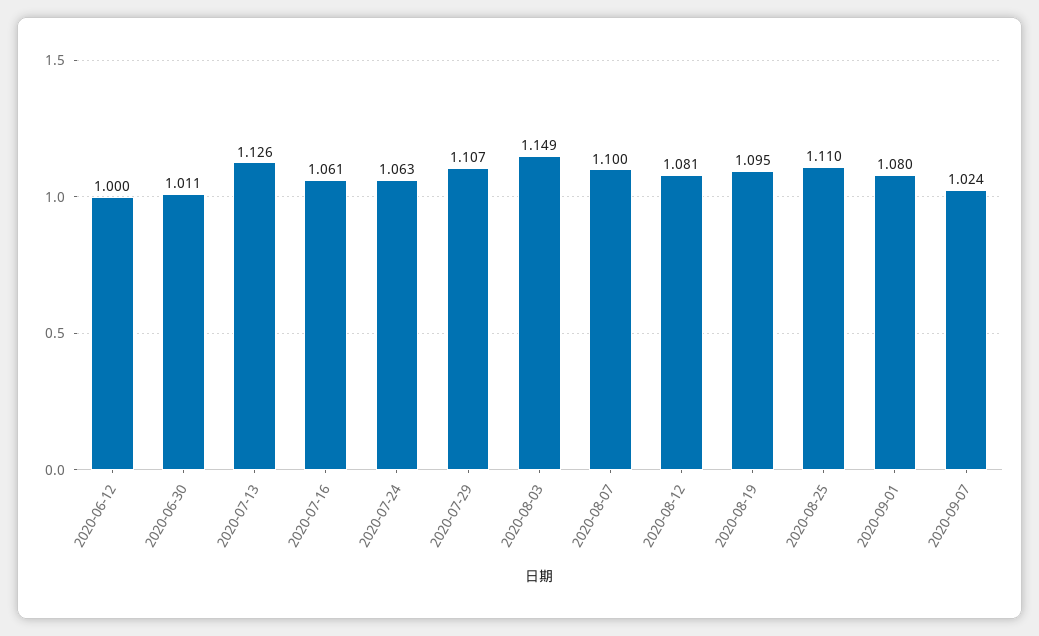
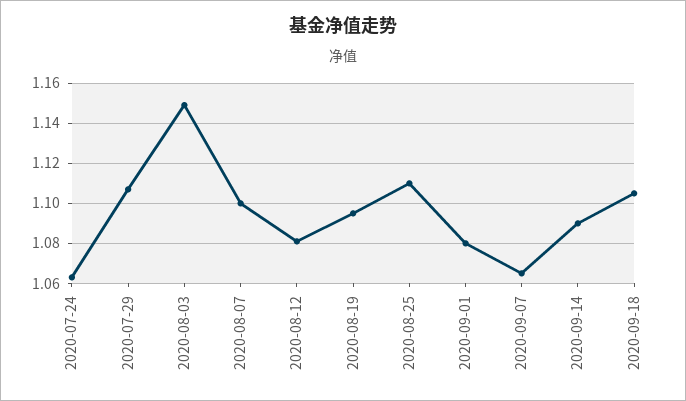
2020-06-12: 1 -> none
2020-06-30: 1.011 -> none
2020-07-13: 1.126 -> none
2020-07-16: 1.061 -> none
2020-09-07: 1.024 -> 1.065
2020-09-14: none -> 1.09
2020-09-18: none -> 1.105

